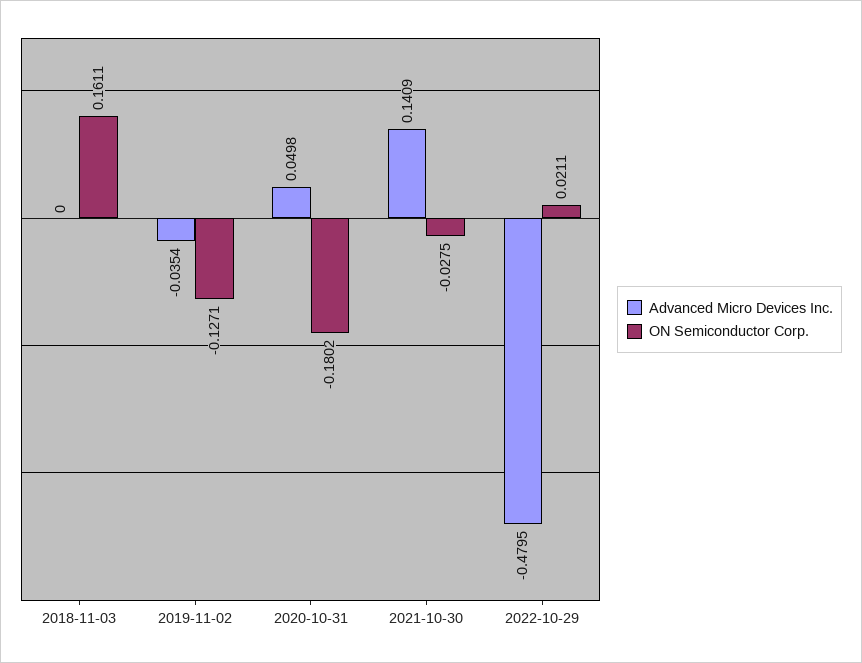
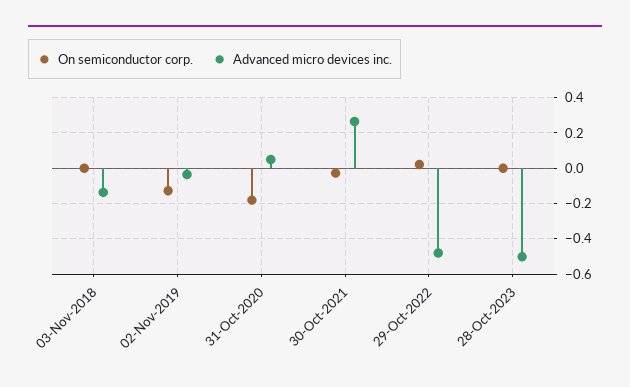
Advanced Micro Devices Inc., 2018-11-03: 0 -> -0.15
ON Semiconductor Corp., 2018-11-03: 0.1611 -> 0
Advanced Micro Devices Inc., 2021-10-30: 0.1409 -> 0.25
ON Semiconductor Corp., 28-Oct-2023: none -> 0
Advanced Micro Devices Inc., 28-Oct-2023: none -> -0.5

